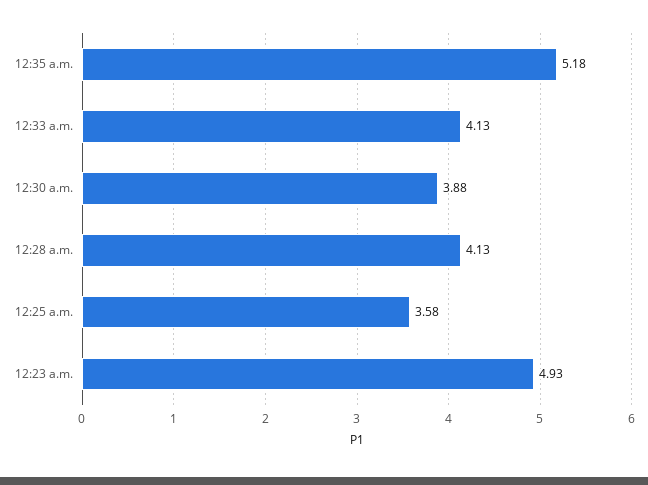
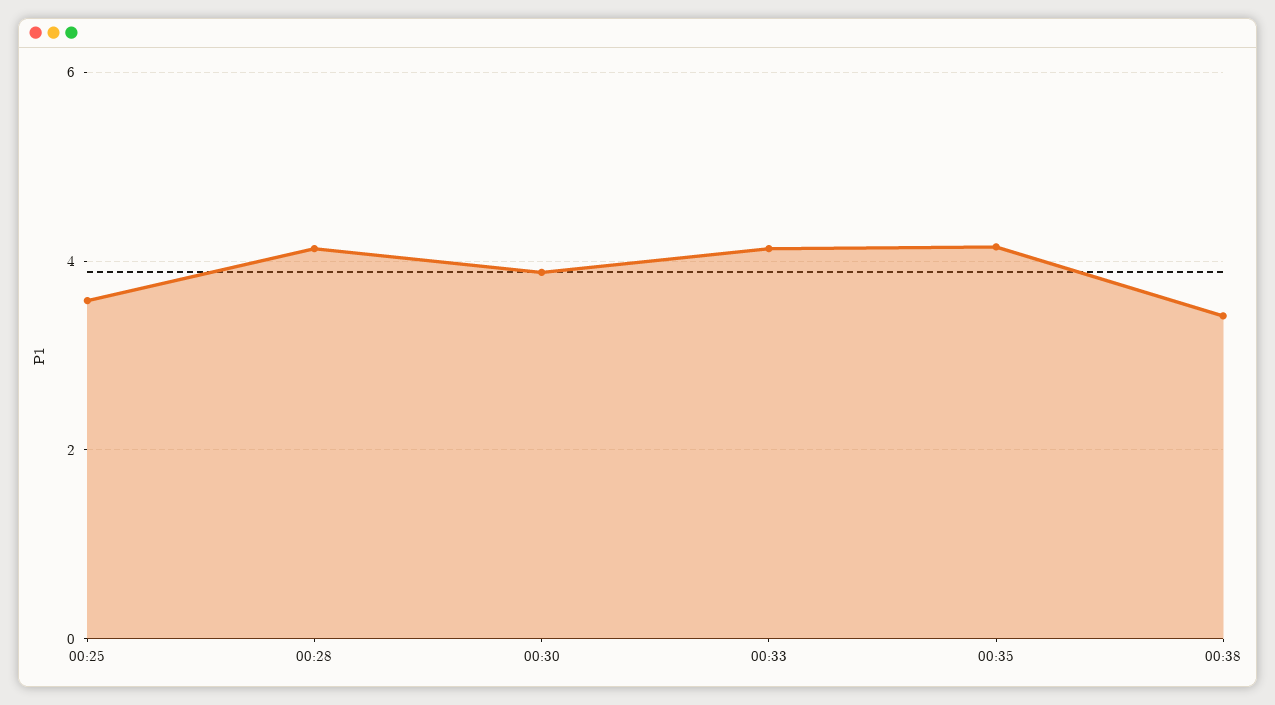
12:35 a.m.: 5.18 -> 4.2
12:23 a.m.: 4.93 -> none
00:38: none -> 3.4

